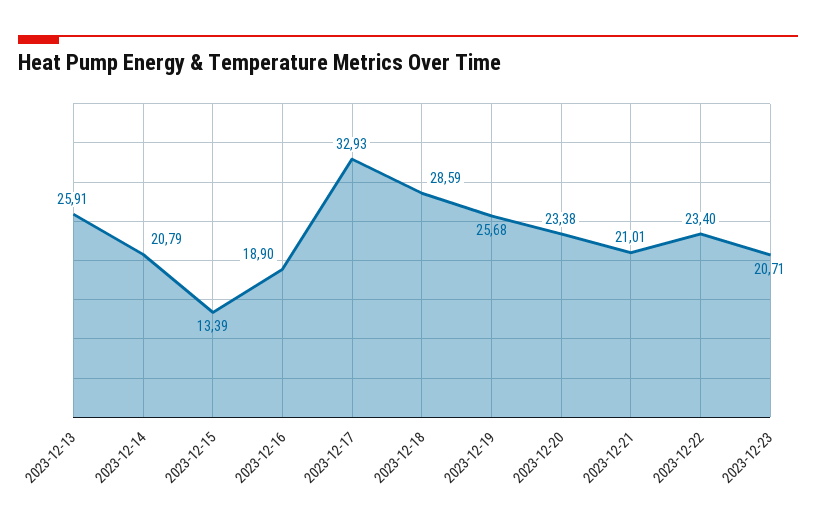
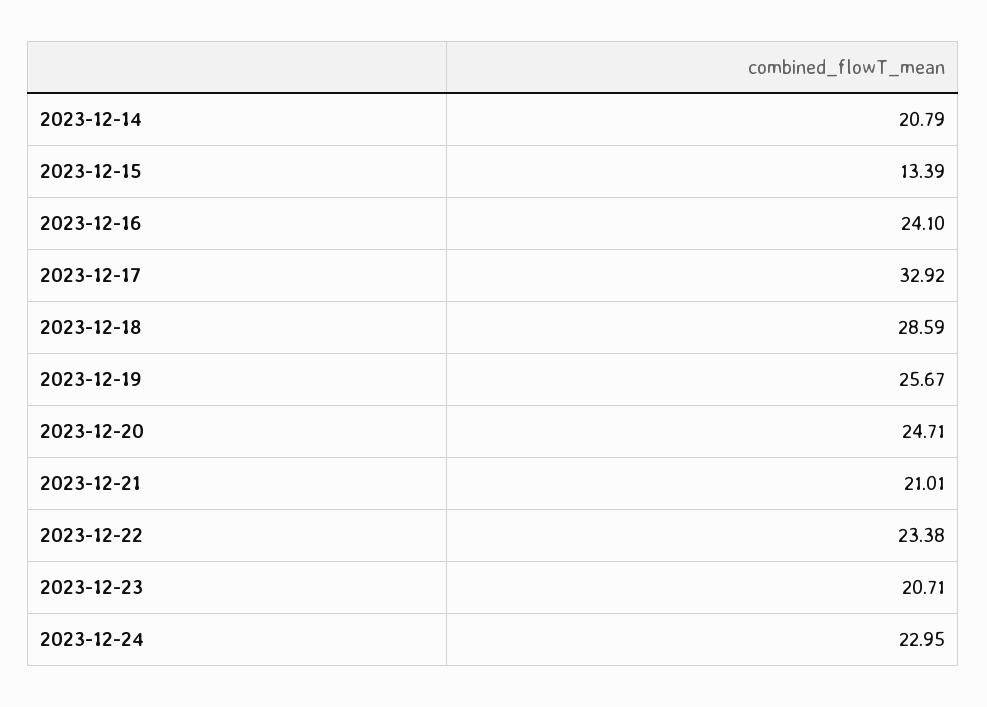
2023-12-13: 25.91 -> none
2023-12-16: 18.9 -> 24.1
2023-12-17: 32.93 -> 32.92
2023-12-19: 25.68 -> 25.67
2023-12-20: 23.38 -> 24.71
2023-12-22: 23.4 -> 23.38
2023-12-24: none -> 22.95

